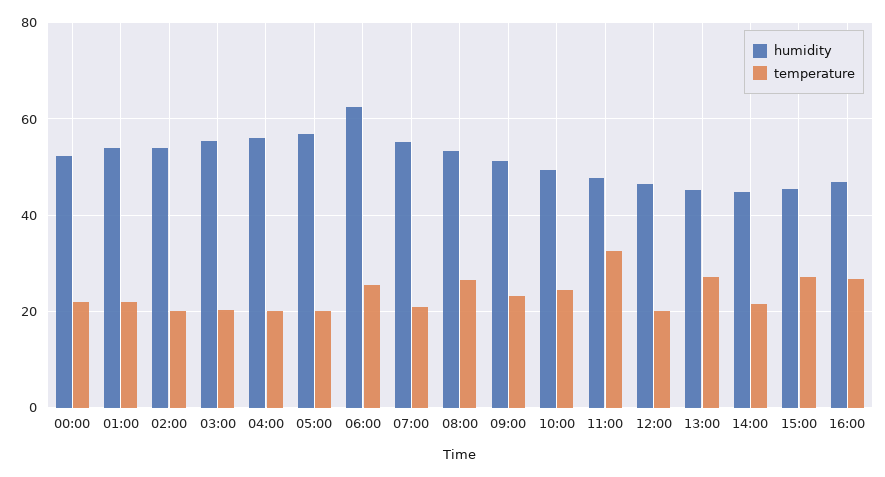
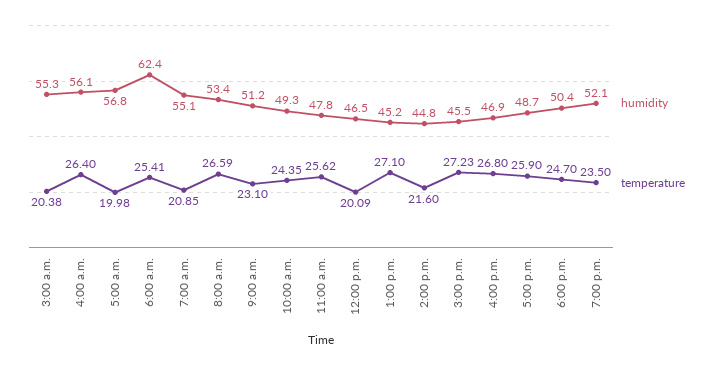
humidity, 00:00: 52 -> none
temperature, 00:00: 22 -> none
humidity, 01:00: 54 -> none
temperature, 01:00: 22 -> none
humidity, 02:00: 54 -> none
temperature, 02:00: 20 -> none
temperature, 04:00: 20 -> 26.4
temperature, 11:00: 32 -> 25.62
humidity, 5:00 p.m.: none -> 48.7
temperature, 5:00 p.m.: none -> 25.9
humidity, 6:00 p.m.: none -> 50.4
temperature, 6:00 p.m.: none -> 24.7
humidity, 7:00 p.m.: none -> 52.1
temperature, 7:00 p.m.: none -> 23.5

